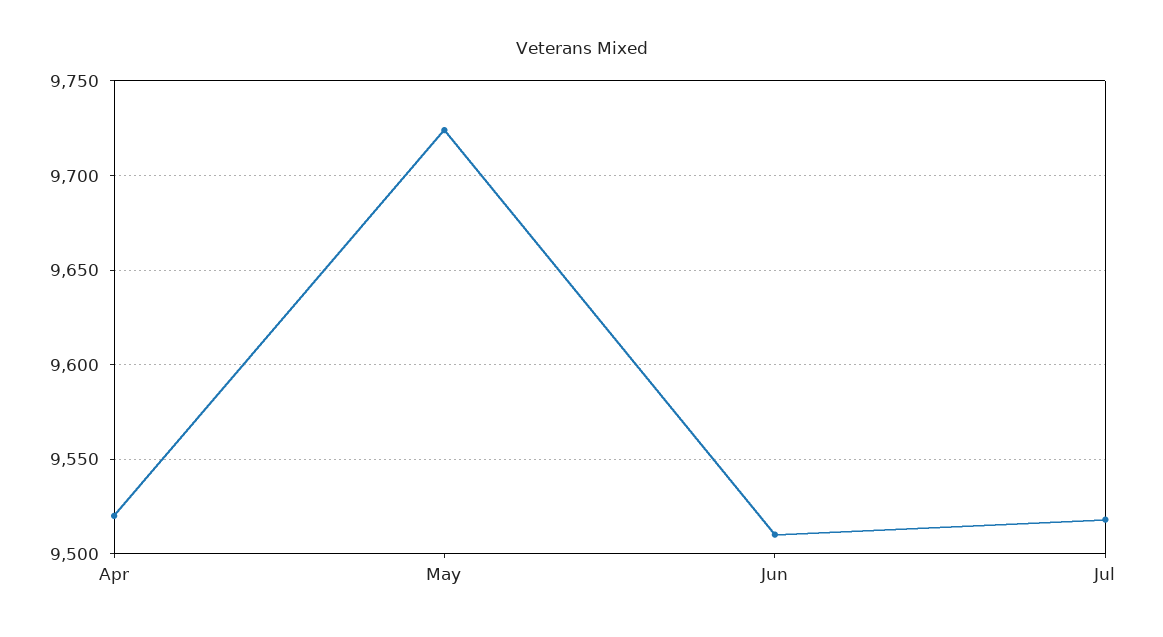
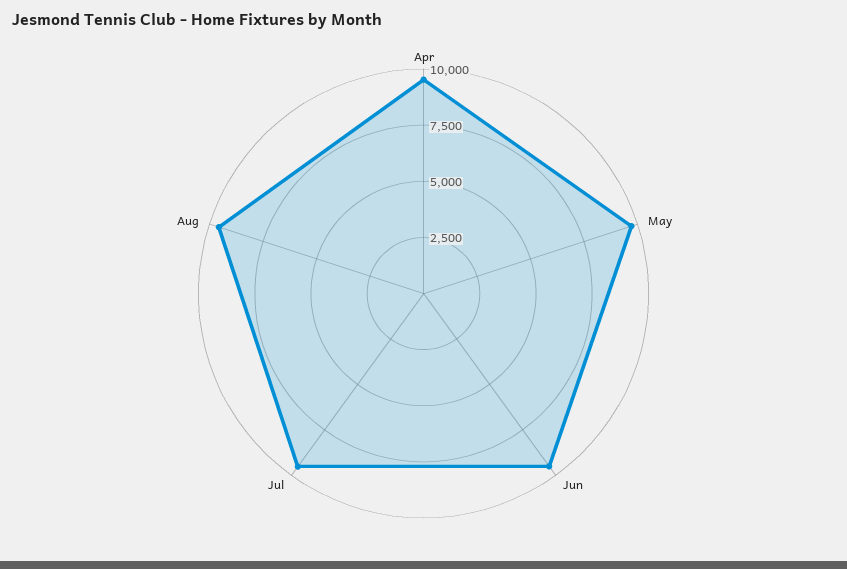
Aug: none -> 9500

